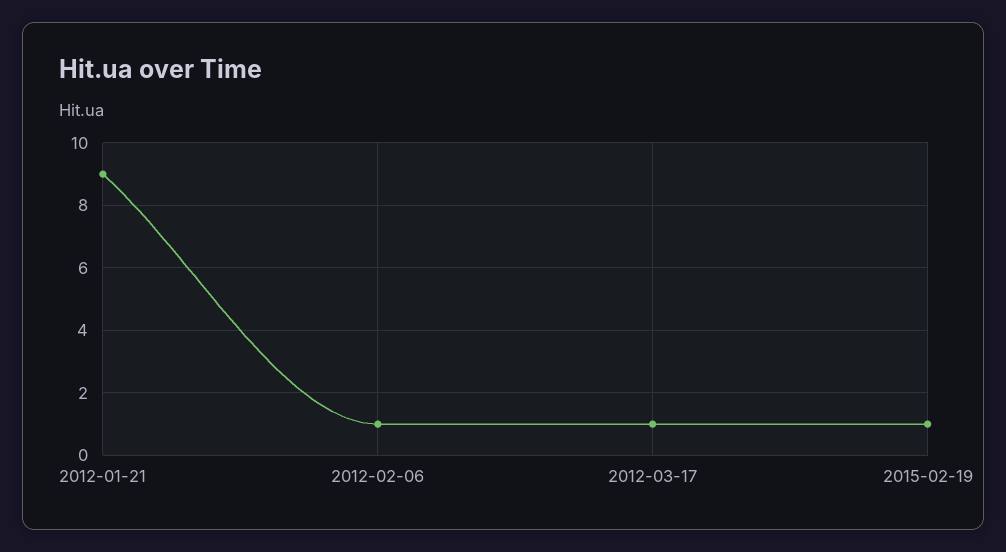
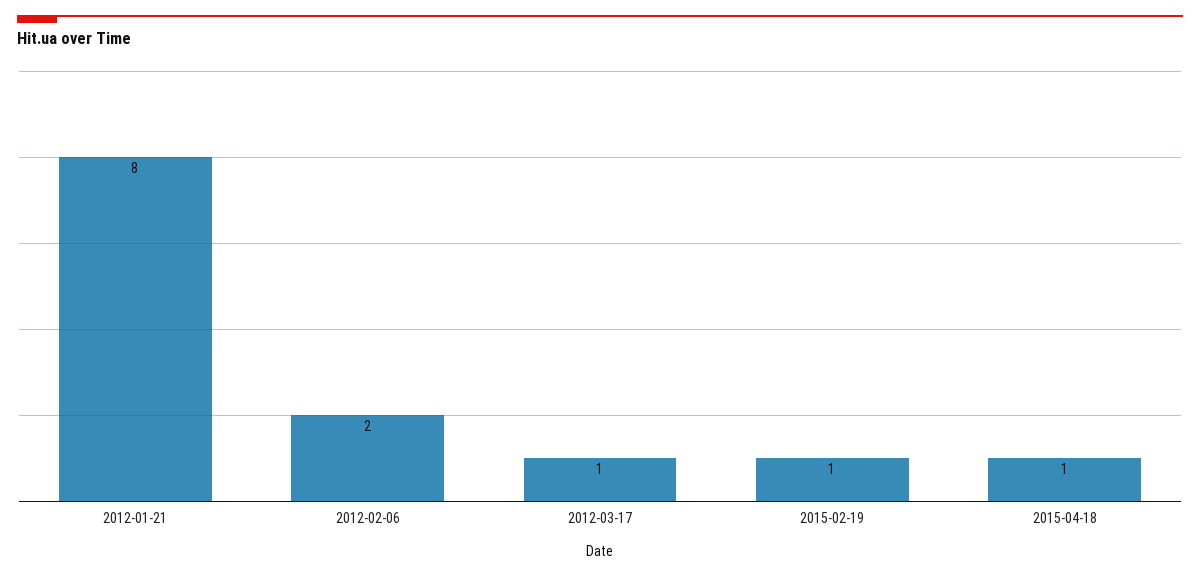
2012-01-21: 9 -> 8
2012-02-06: 1 -> 2
2015-04-18: none -> 1

